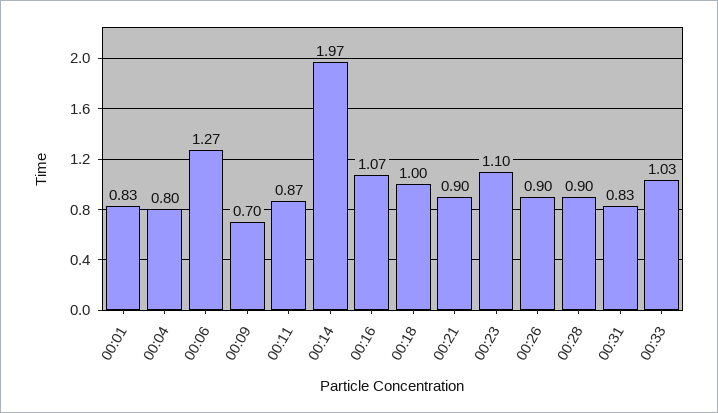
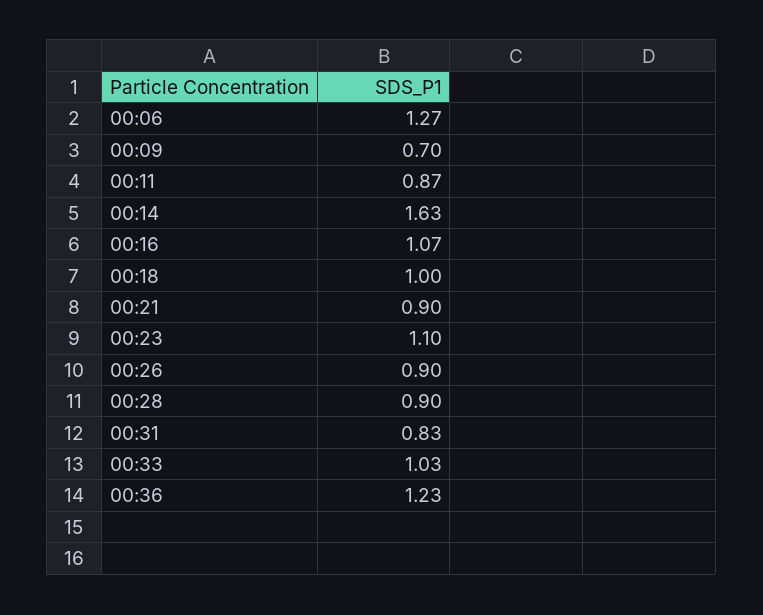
00:01: 0.83 -> none
00:04: 0.8 -> none
00:14: 1.97 -> 1.63
00:36: none -> 1.23

